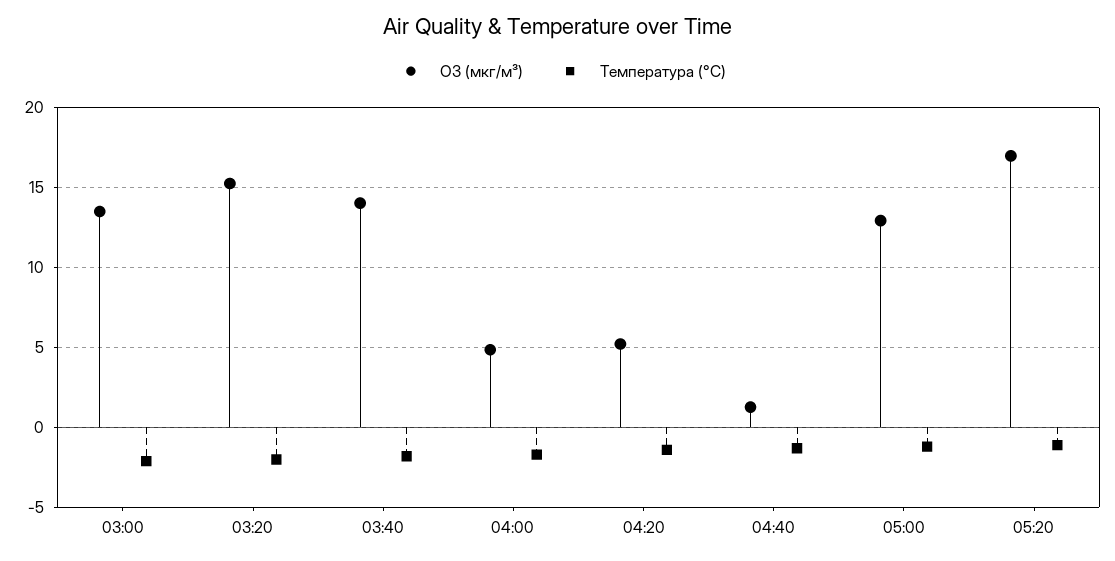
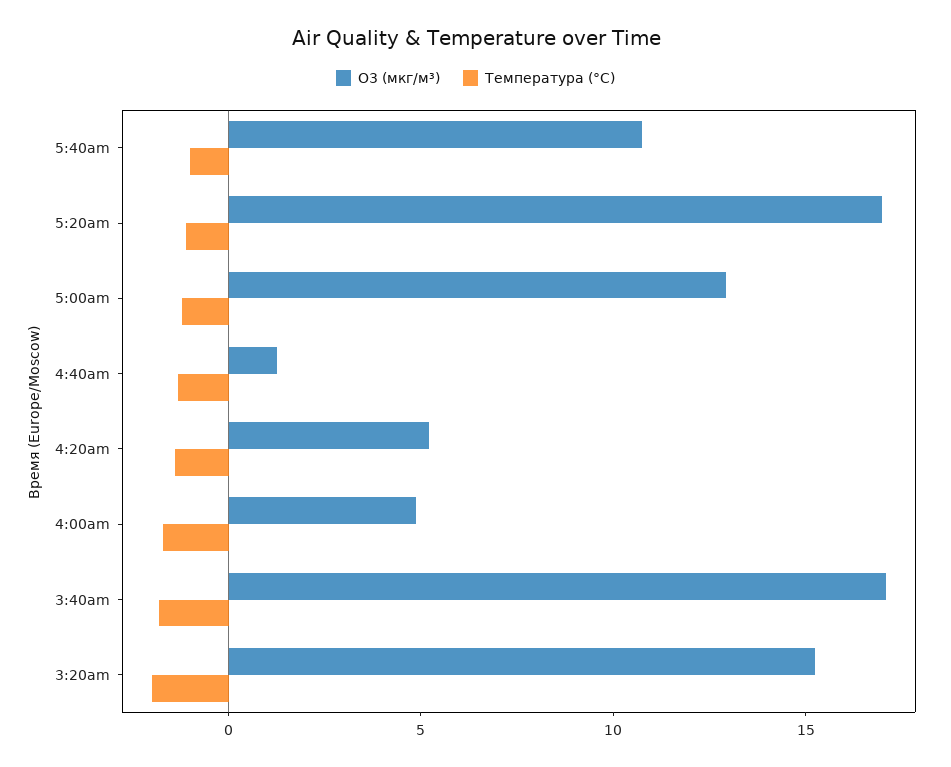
O3 (мкг/м³), 03:00: 13.5 -> none
Температура (°C), 03:00: -2 -> none
O3 (мкг/м³), 03:40: 14 -> 17
O3 (мкг/м³), 5:40am: none -> 11
Температура (°C), 5:40am: none -> -1

